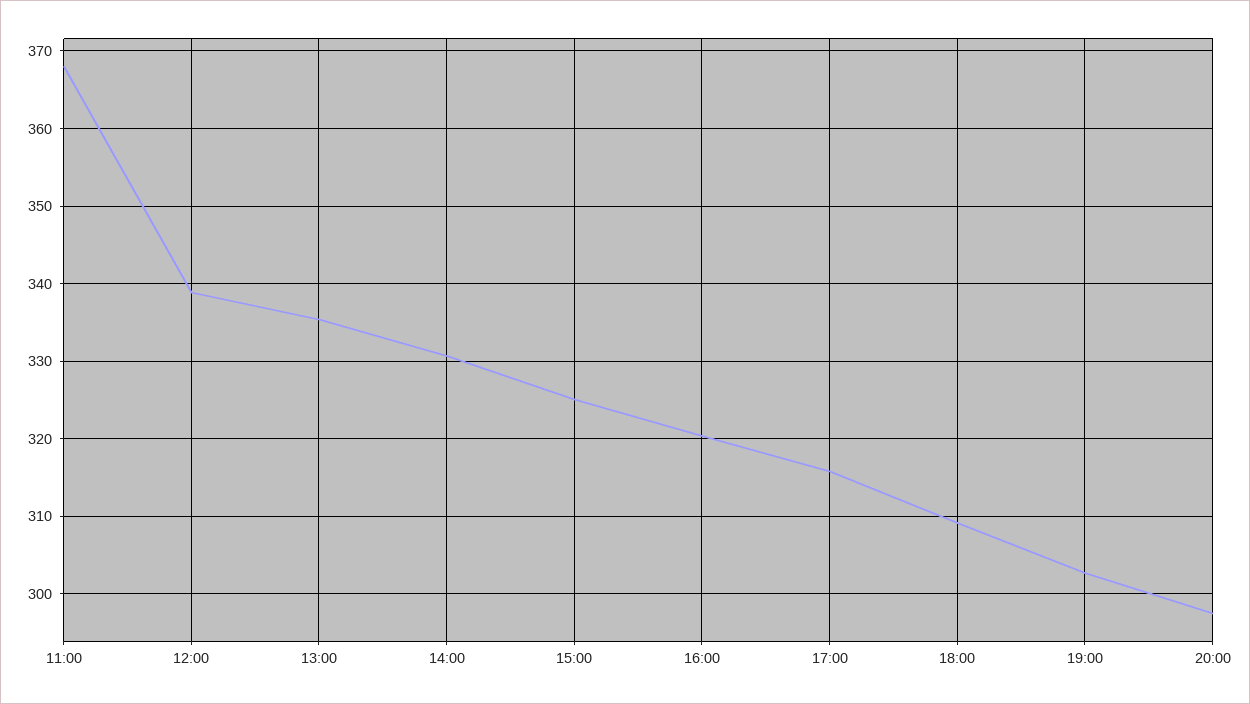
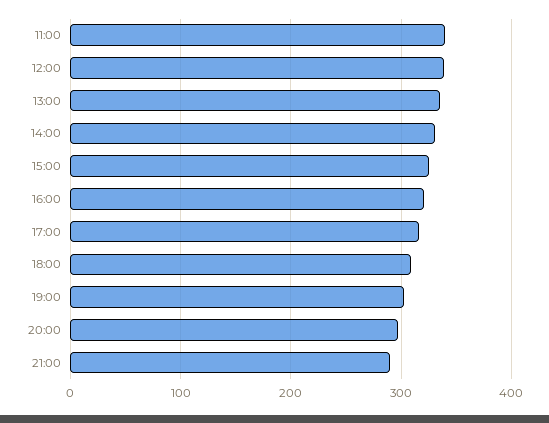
11:00: 368 -> 340
21:00: none -> 290

